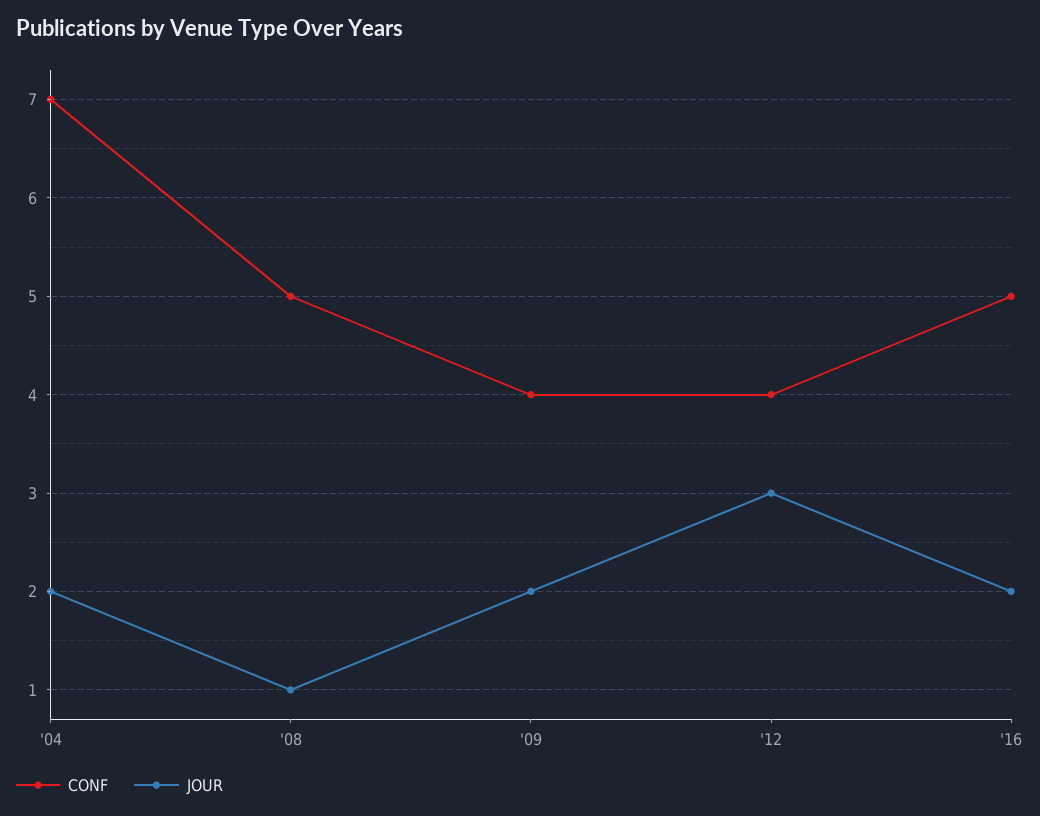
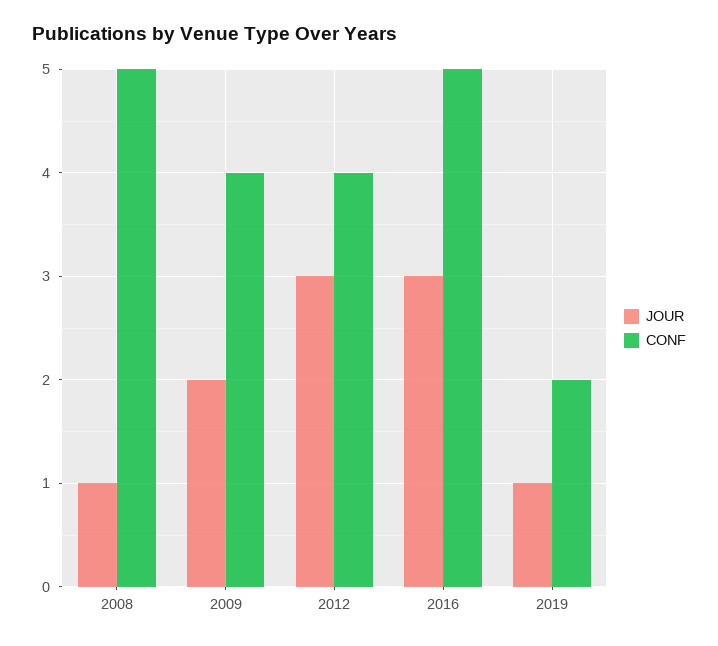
CONF, '04: 7 -> none
JOUR, '04: 2 -> none
JOUR, '16: 2 -> 3
JOUR, 2019: none -> 1
CONF, 2019: none -> 2

